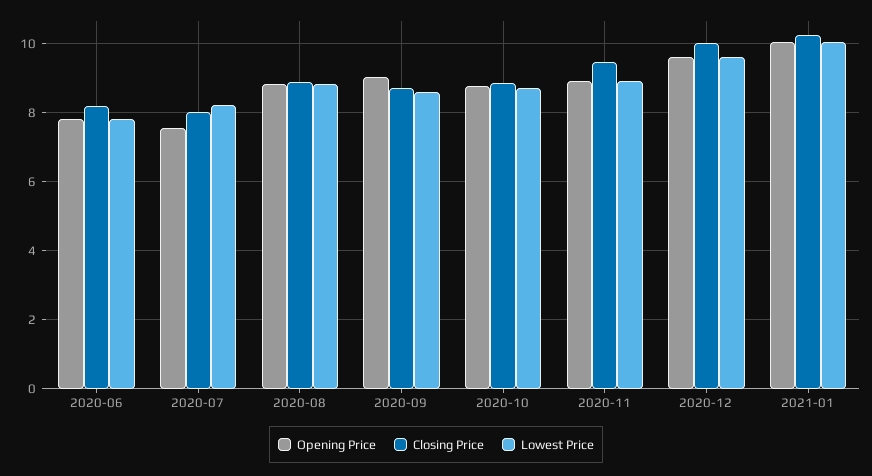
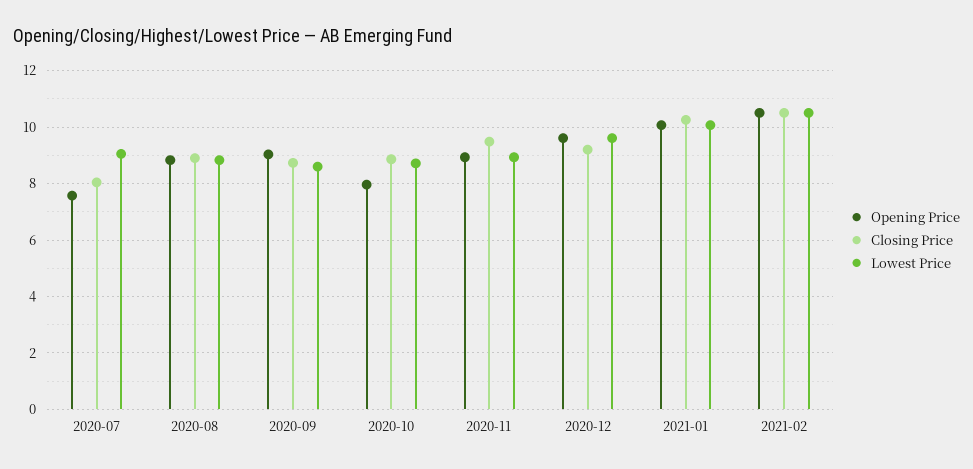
Opening Price, 2020-06: 7.8 -> none
Closing Price, 2020-06: 8.2 -> none
Lowest Price, 2020-06: 7.8 -> none
Lowest Price, 2020-07: 8.2 -> 9
Opening Price, 2020-10: 8.8 -> 8
Closing Price, 2020-12: 10 -> 9.25
Opening Price, 2021-02: none -> 10.5
Closing Price, 2021-02: none -> 10.5
Lowest Price, 2021-02: none -> 10.5

